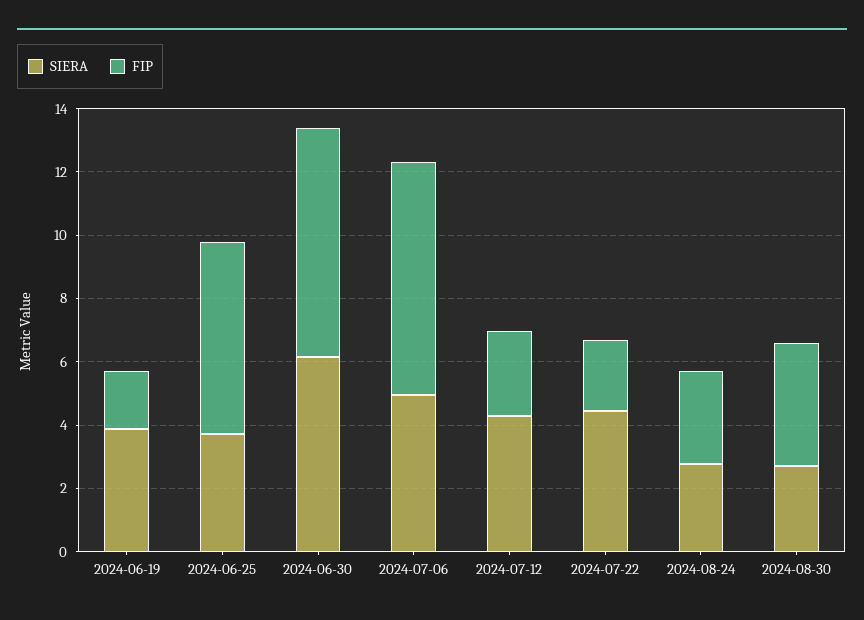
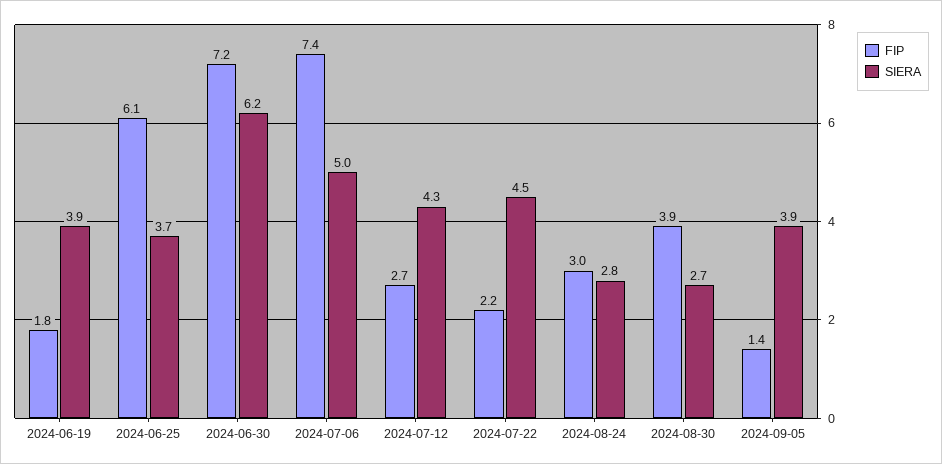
FIP, 2024-09-05: none -> 1.4
SIERA, 2024-09-05: none -> 3.9

